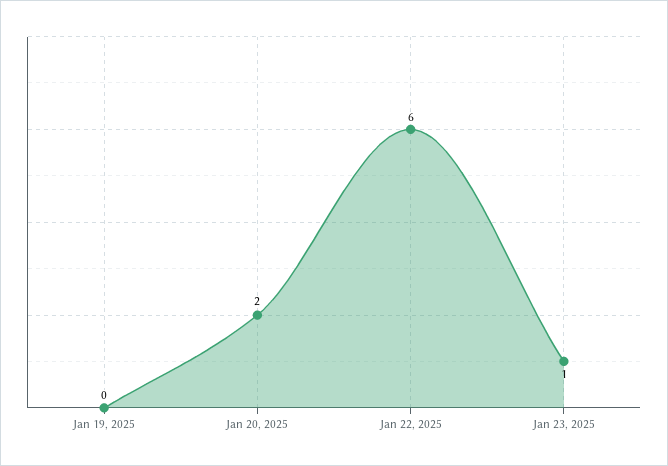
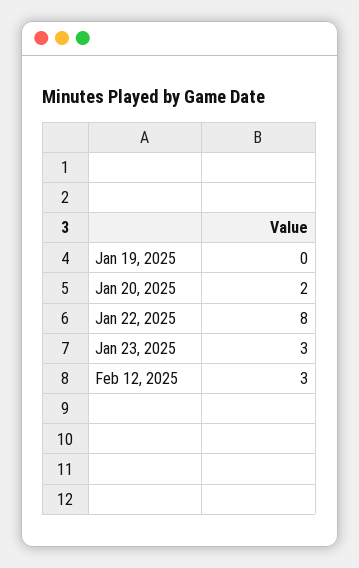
Jan 22, 2025: 6 -> 8
Jan 23, 2025: 1 -> 3
Feb 12, 2025: none -> 3

